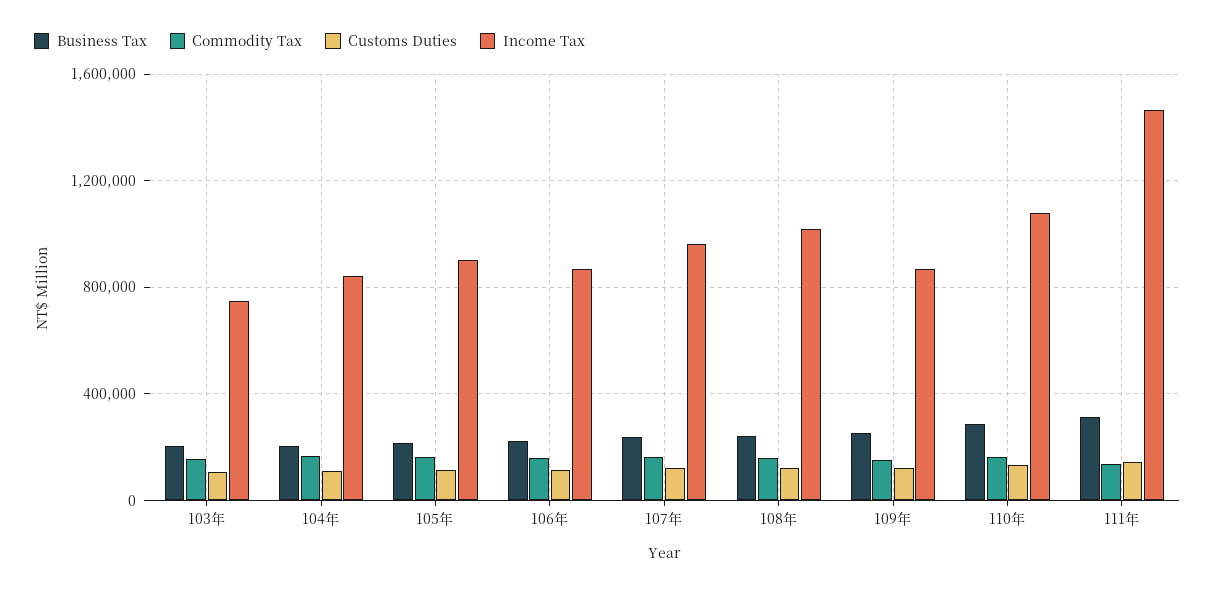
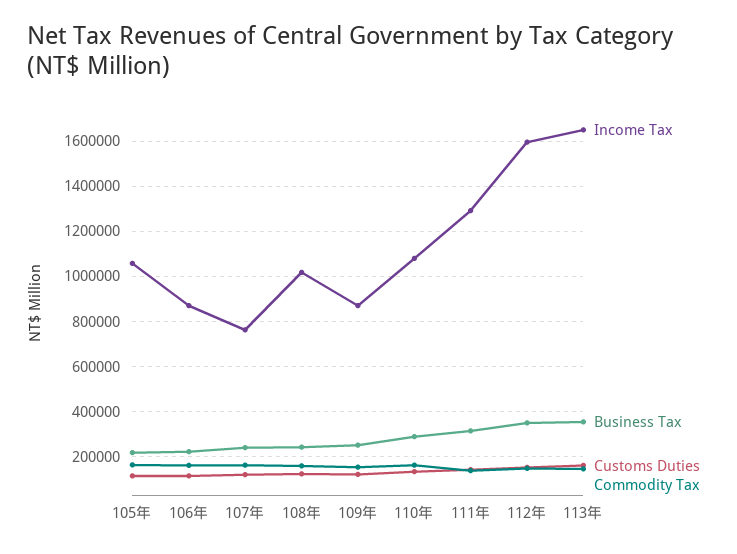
Business Tax, 103年: 200000 -> none
Commodity Tax, 103年: 150000 -> none
Customs Duties, 103年: 100000 -> none
Income Tax, 103年: 750000 -> none
Business Tax, 104年: 200000 -> none
Commodity Tax, 104年: 150000 -> none
Customs Duties, 104年: 100000 -> none
Income Tax, 104年: 850000 -> none
Income Tax, 105年: 900000 -> 1050000
Income Tax, 107年: 950000 -> 750000
Income Tax, 111年: 1450000 -> 1300000
Income Tax, 112年: none -> 1600000
Business Tax, 112年: none -> 350000
Customs Duties, 112年: none -> 150000
Commodity Tax, 112年: none -> 150000
Income Tax, 113年: none -> 1650000
Business Tax, 113年: none -> 350000
Customs Duties, 113年: none -> 150000
Commodity Tax, 113年: none -> 150000

